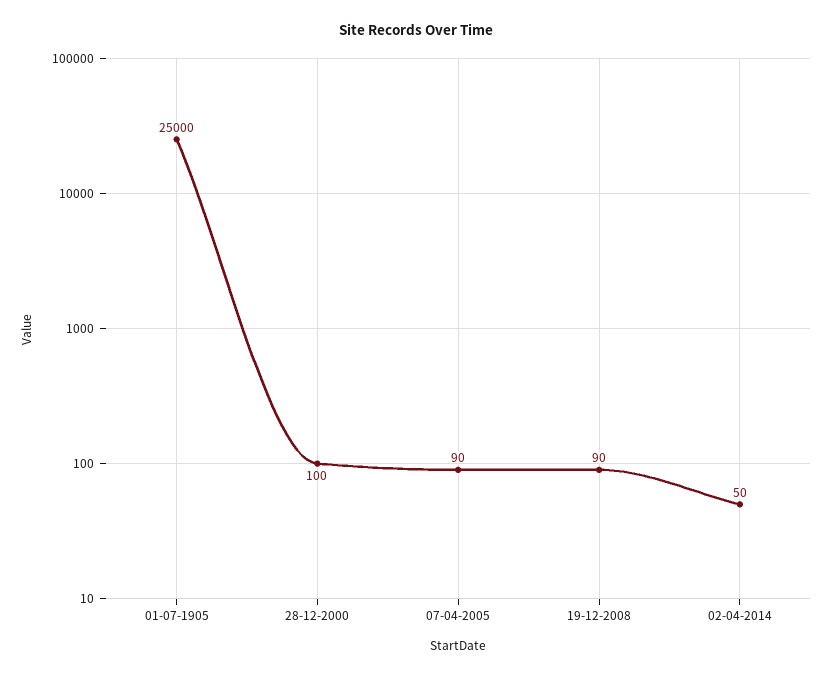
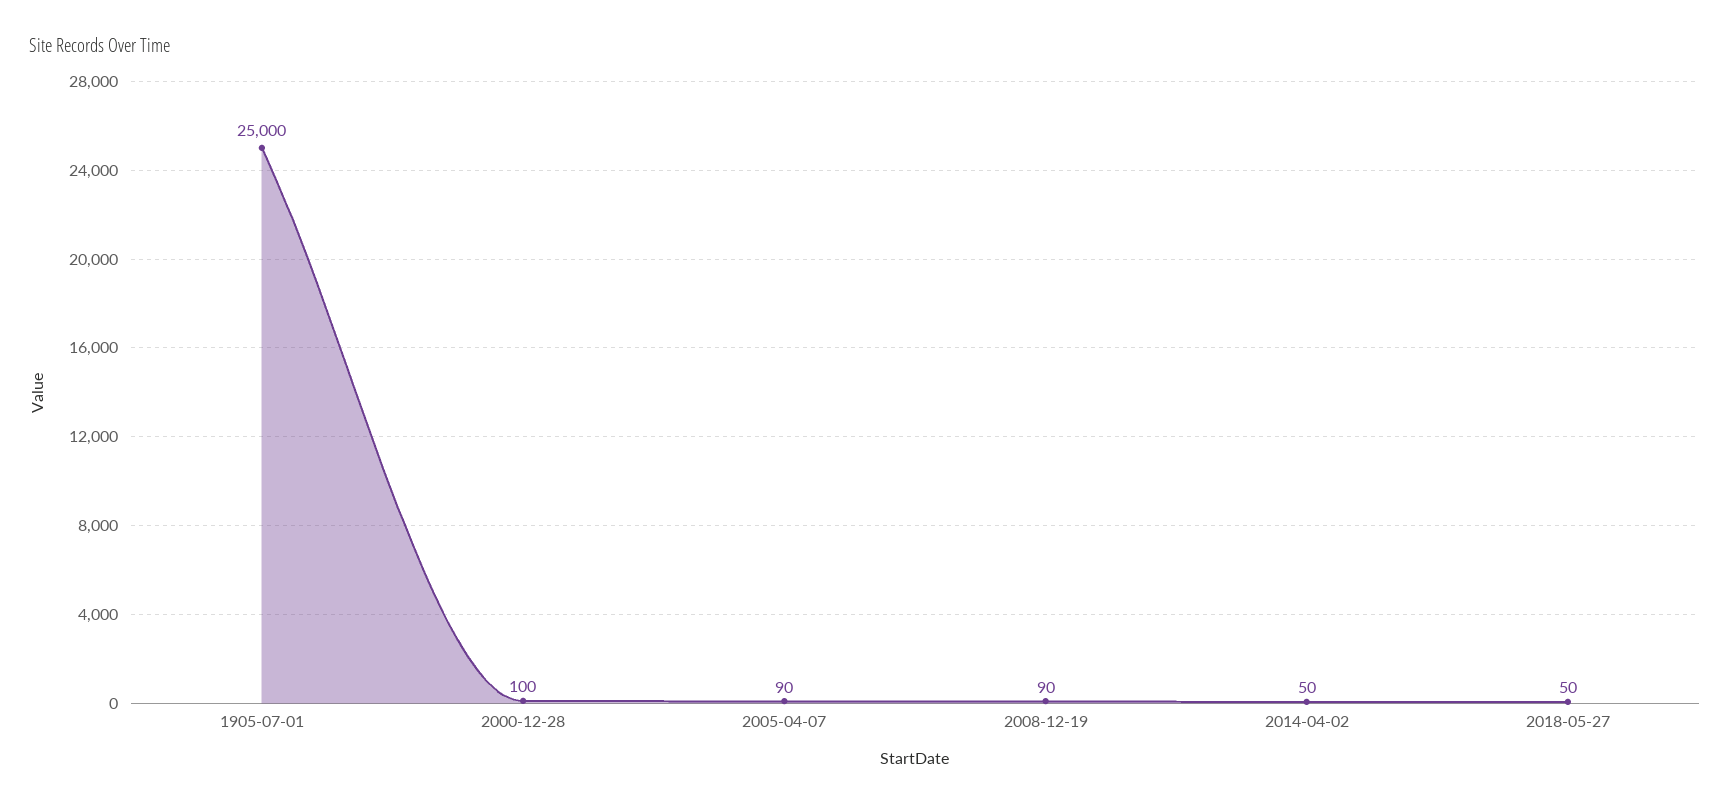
2018-05-27: none -> 50

